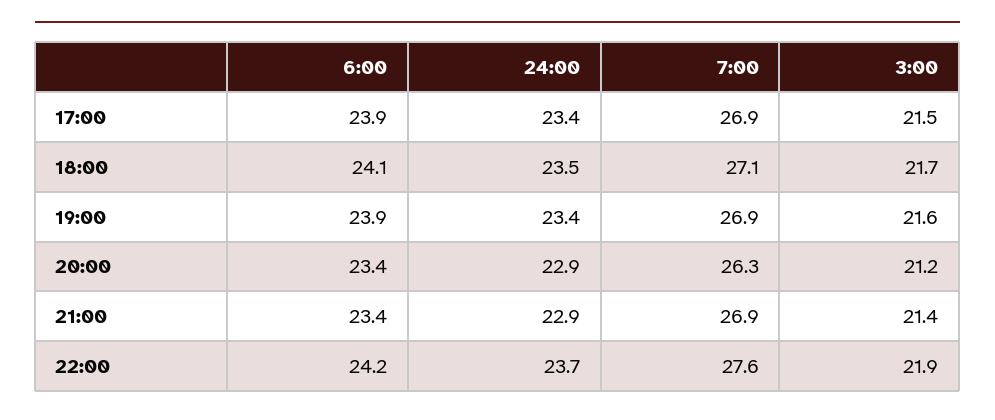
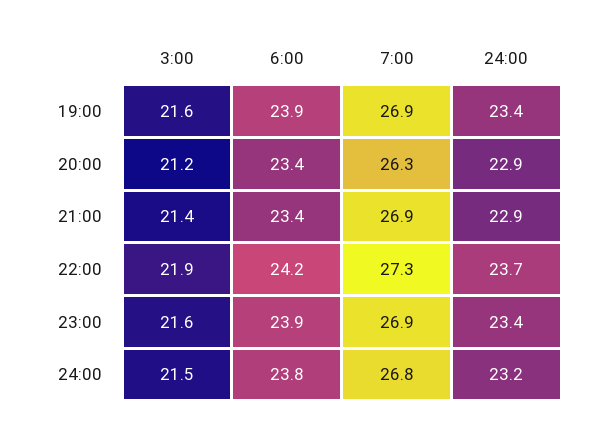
6:00, 17:00: 23.9 -> none
24:00, 17:00: 23.4 -> none
7:00, 17:00: 26.9 -> none
3:00, 17:00: 21.5 -> none
6:00, 18:00: 24.1 -> none
24:00, 18:00: 23.5 -> none
7:00, 18:00: 27.1 -> none
3:00, 18:00: 21.7 -> none
7:00, 22:00: 27.6 -> 27.3
3:00, 23:00: none -> 21.6
6:00, 23:00: none -> 23.9
7:00, 23:00: none -> 26.9
24:00, 23:00: none -> 23.4
3:00, 24:00: none -> 21.5
6:00, 24:00: none -> 23.8
7:00, 24:00: none -> 26.8
24:00, 24:00: none -> 23.2

